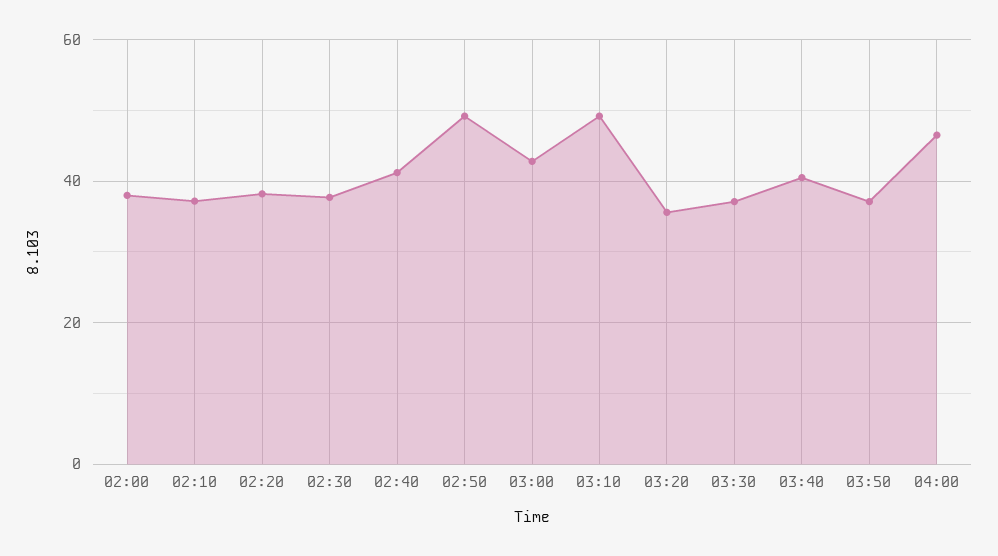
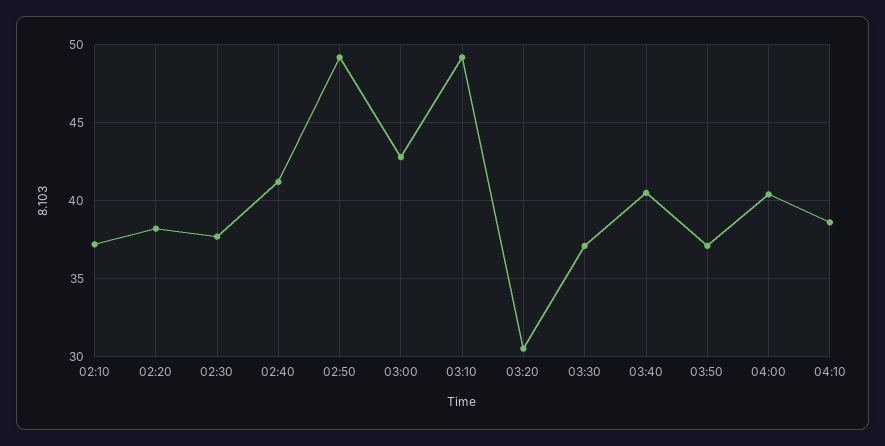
02:00: 38 -> none
03:20: 36 -> 30.5
04:00: 46 -> 40.5
04:10: none -> 38.5

